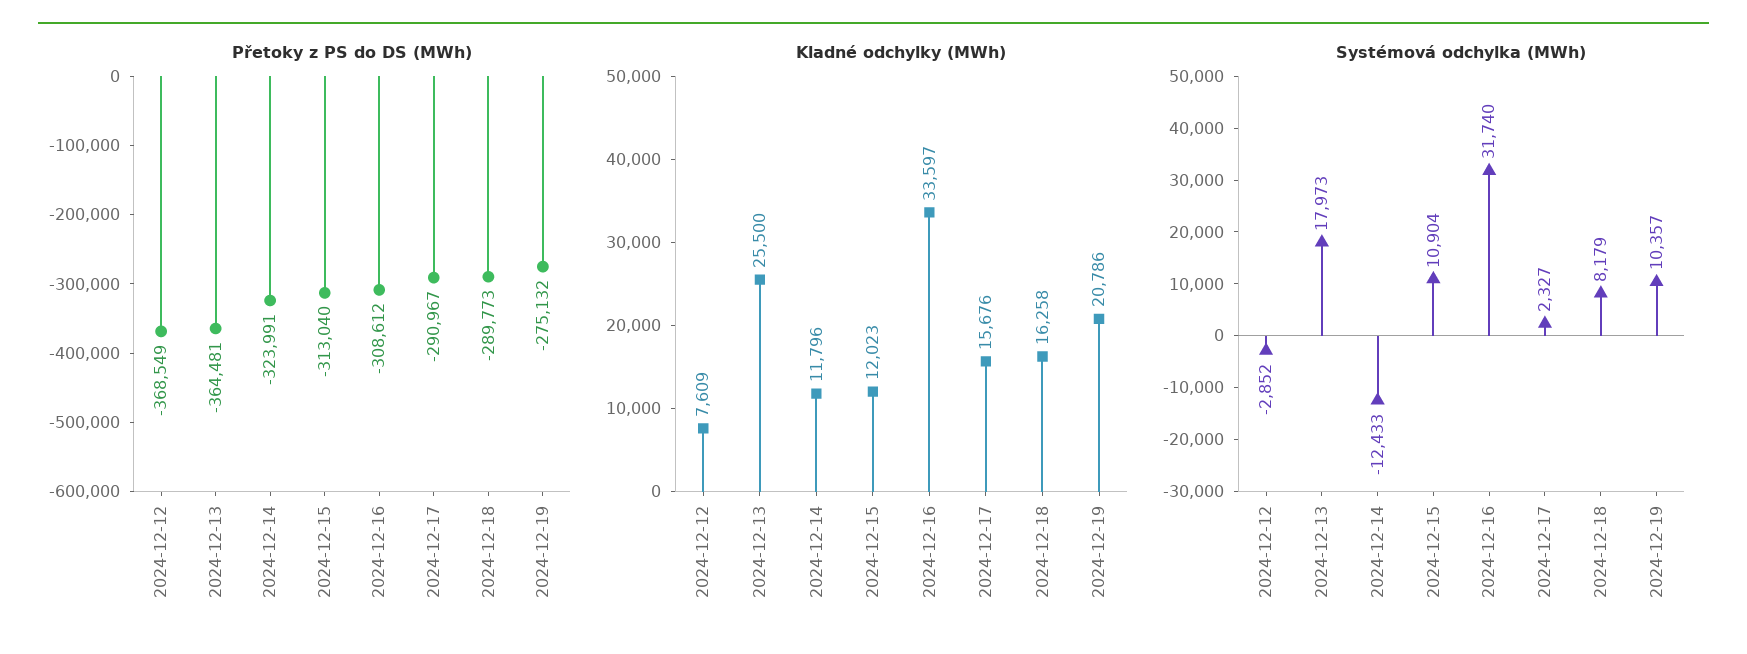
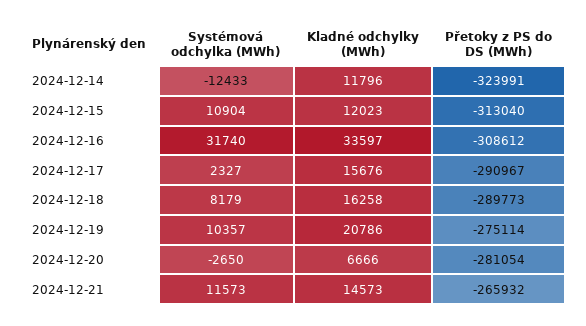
Přetoky z PS do DS (MWh), 2024-12-12: -368549 -> none
Přetoky z PS do DS (MWh), 2024-12-13: -364481 -> none
Přetoky z PS do DS (MWh), 2024-12-19: -275132 -> -275114
Kladné odchylky (MWh), 2024-12-12: 7609 -> none
Kladné odchylky (MWh), 2024-12-13: 25500 -> none
Systémová odchylka (MWh), 2024-12-12: -2852 -> none
Systémová odchylka (MWh), 2024-12-13: 17973 -> none
Systémová odchylka (MWh), 2024-12-20: none -> -2650
Kladné odchylky (MWh), 2024-12-20: none -> 6666
Přetoky z PS do DS (MWh), 2024-12-20: none -> -281054
Systémová odchylka (MWh), 2024-12-21: none -> 11573
Kladné odchylky (MWh), 2024-12-21: none -> 14573
Přetoky z PS do DS (MWh), 2024-12-21: none -> -265932

